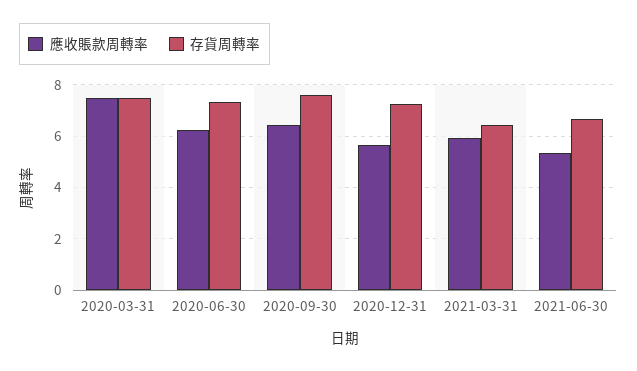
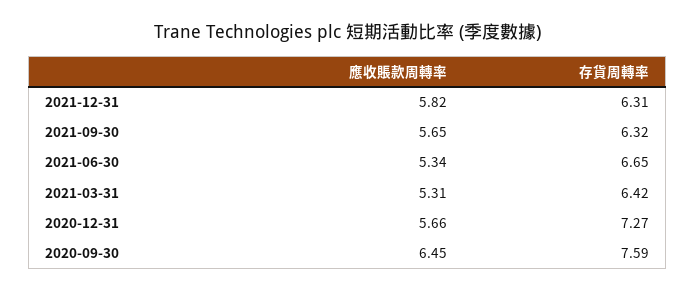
應收賬款周轉率, 2020-03-31: 7.5 -> none
存貨周轉率, 2020-03-31: 7.5 -> none
應收賬款周轉率, 2020-06-30: 6.25 -> none
存貨周轉率, 2020-06-30: 7.25 -> none
應收賬款周轉率, 2021-03-31: 6 -> 5.31
應收賬款周轉率, 2021-12-31: none -> 5.82
存貨周轉率, 2021-12-31: none -> 6.31
應收賬款周轉率, 2021-09-30: none -> 5.65
存貨周轉率, 2021-09-30: none -> 6.32

